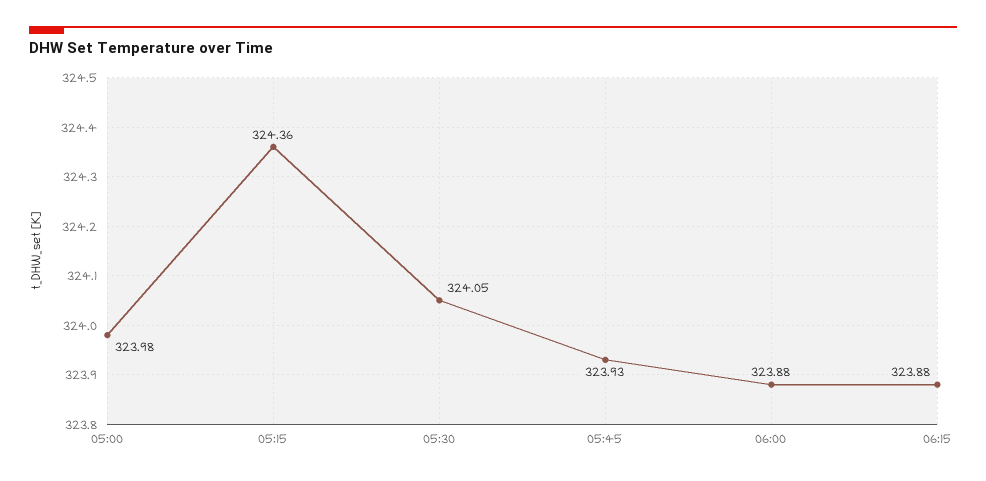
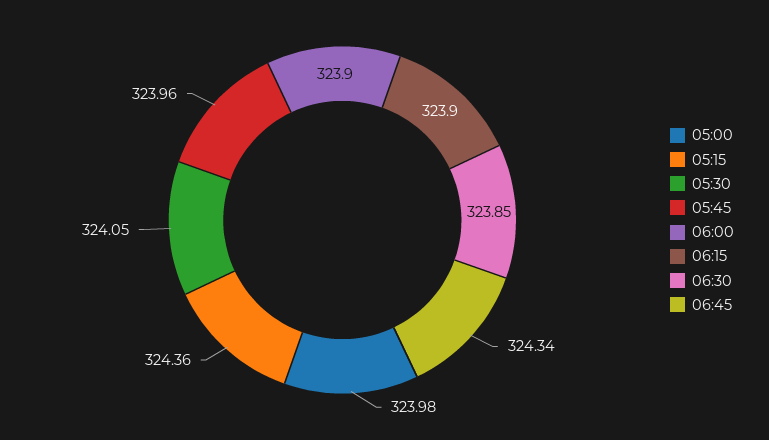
05:45: 323.93 -> 323.96
06:00: 323.88 -> 323.9
06:15: 323.88 -> 323.9
06:30: none -> 323.85
06:45: none -> 324.34

